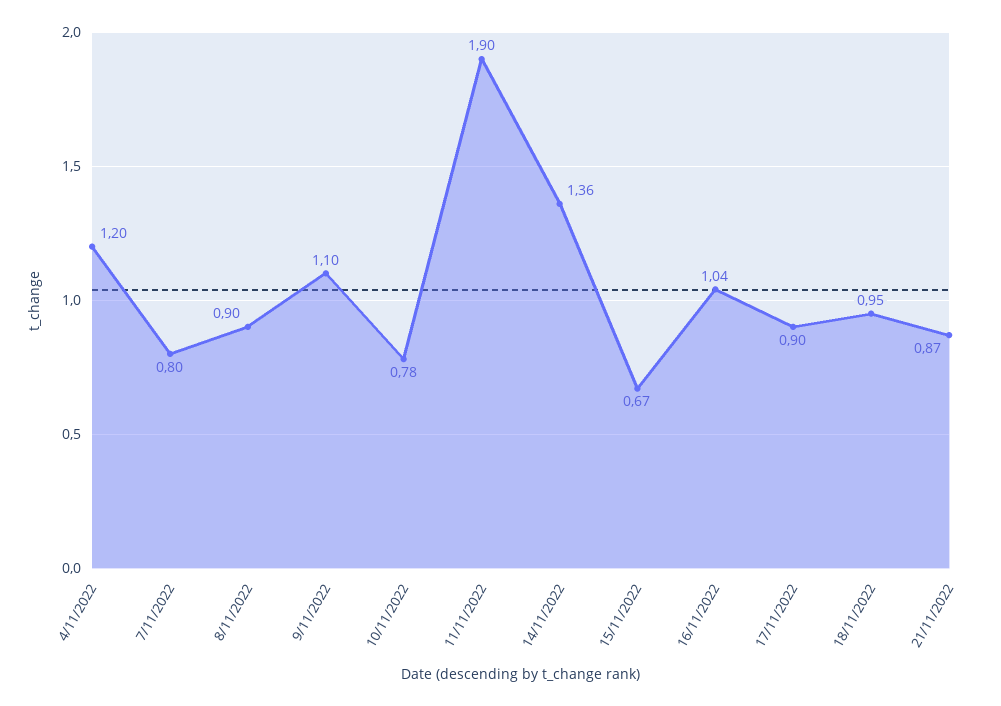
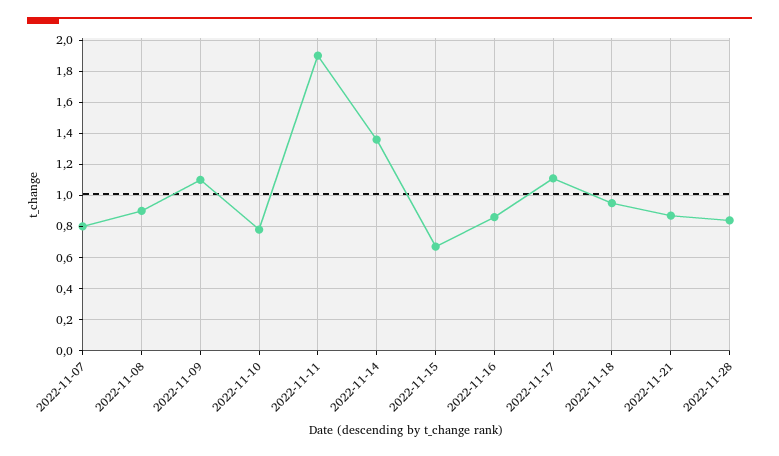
4/11/2022: 1.2 -> none
16/11/2022: 1.04 -> 0.85
17/11/2022: 0.9 -> 1.1
2022-11-28: none -> 0.85

